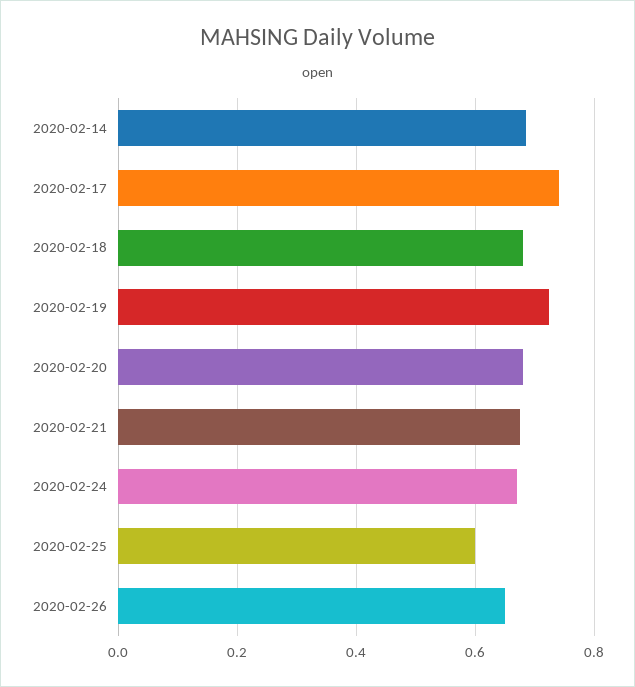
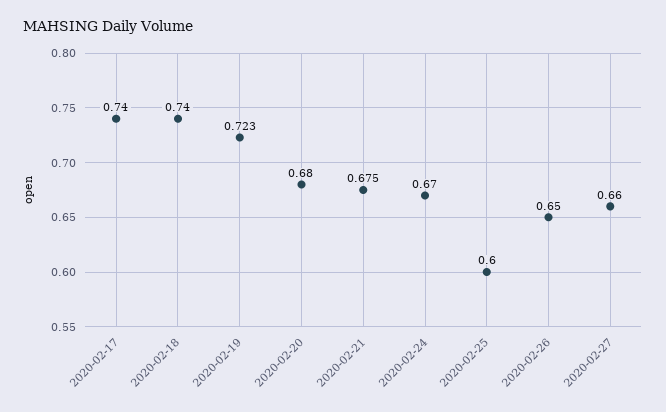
2020-02-14: 0.68 -> none
2020-02-18: 0.68 -> 0.74
2020-02-27: none -> 0.66

